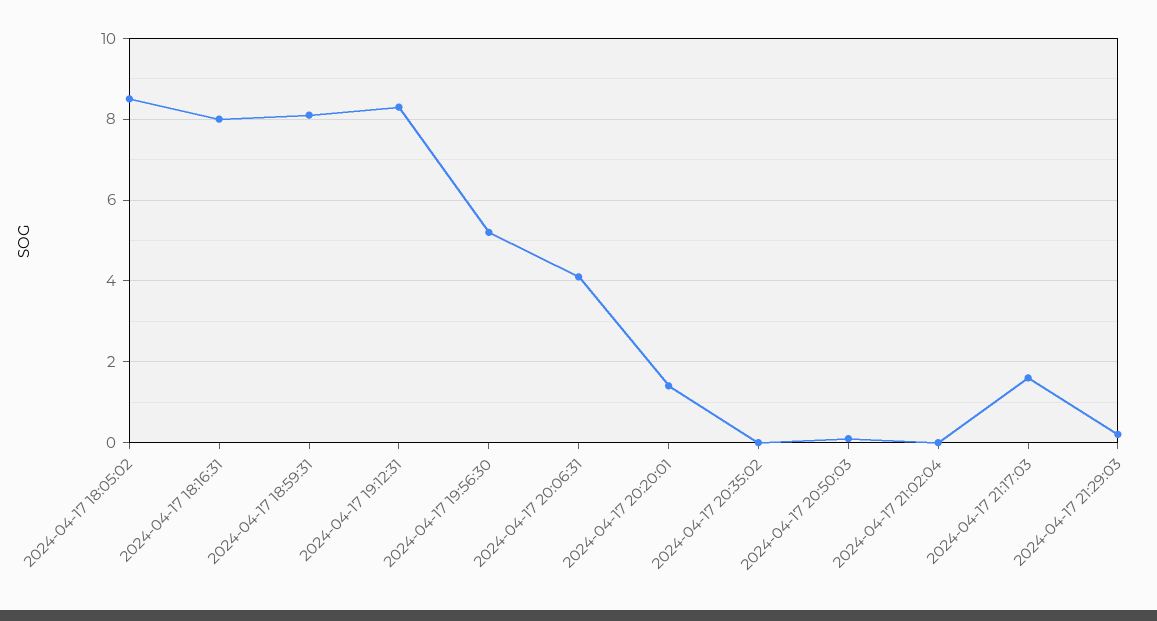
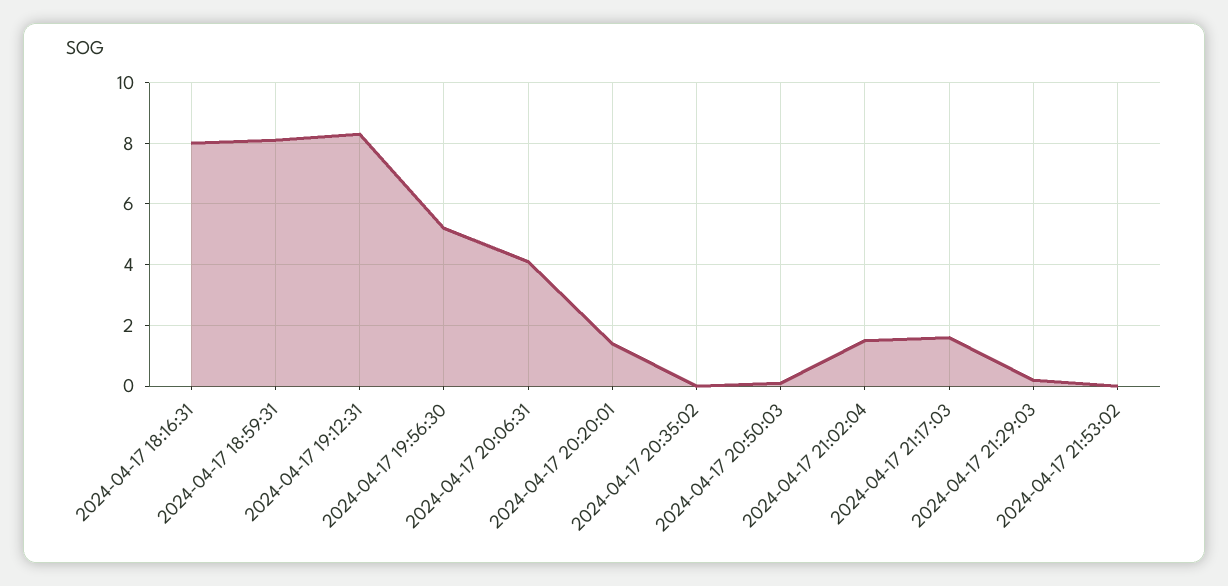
2024-04-17 18:05:02: 8.5 -> none
2024-04-17 21:02:04: 0 -> 1.5
2024-04-17 21:53:02: none -> 0

